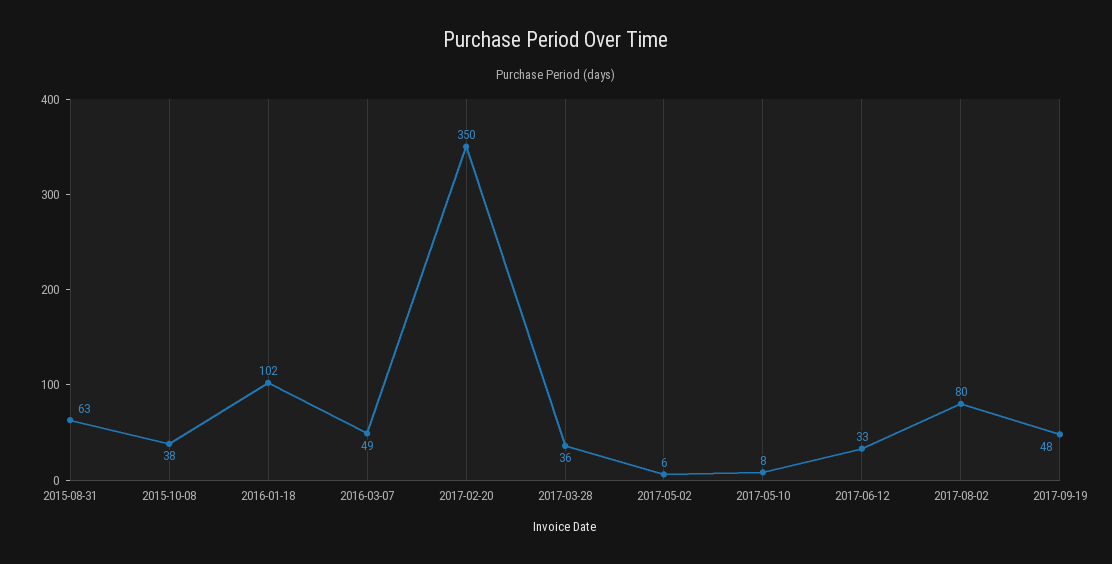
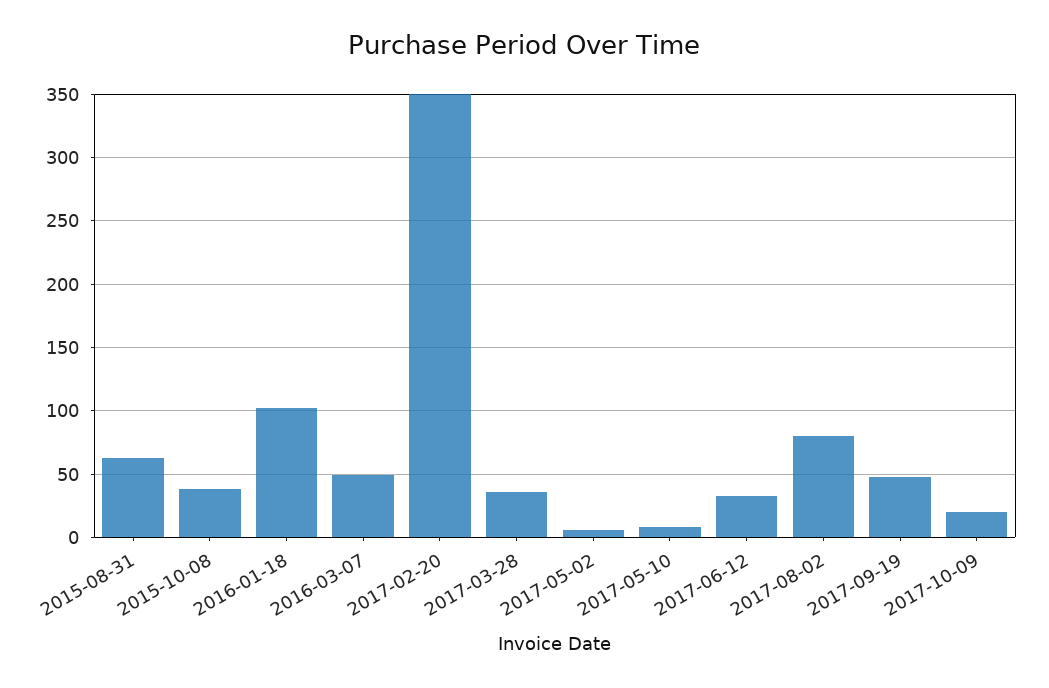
2017-10-09: none -> 20

